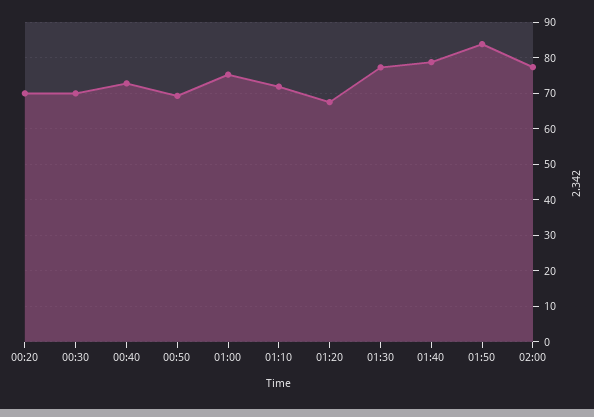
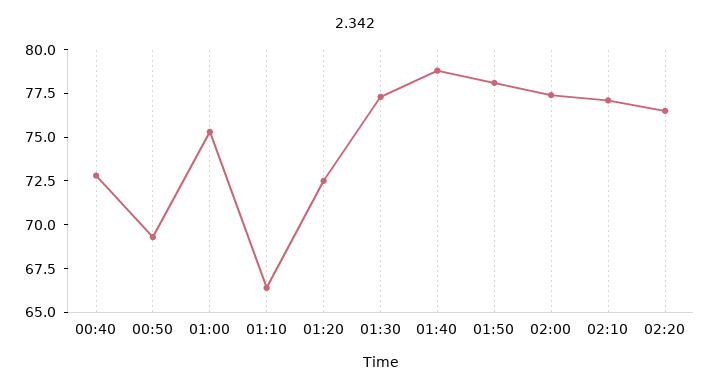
00:20: 70 -> none
00:30: 70 -> none
01:10: 72 -> 66.5
01:20: 68 -> 72.5
01:50: 84 -> 78
02:10: none -> 77
02:20: none -> 76.5

